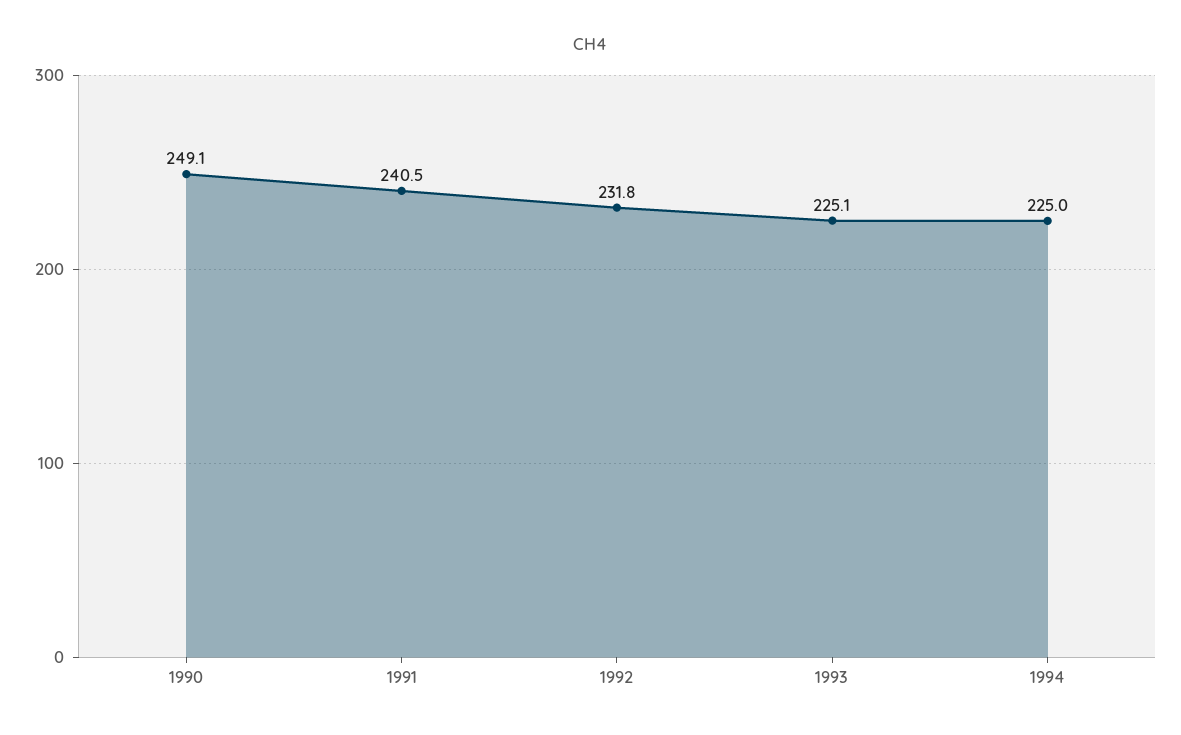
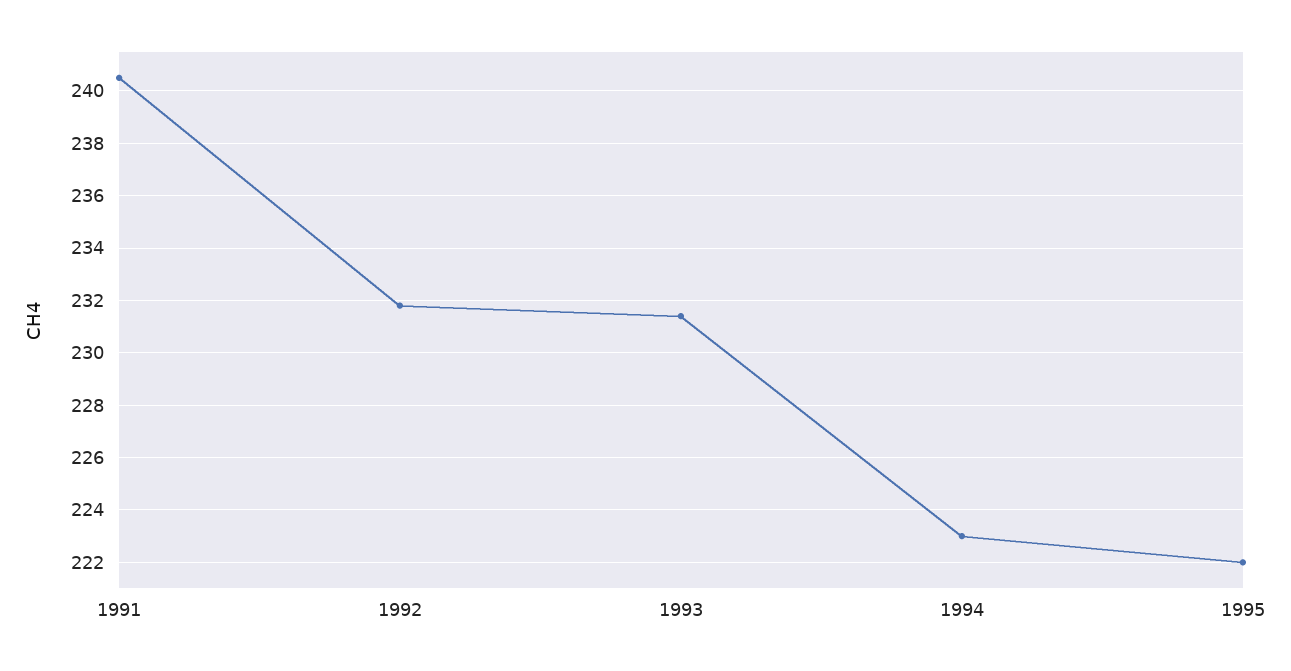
1990: 249.1 -> none
1993: 225.1 -> 231.5
1994: 225 -> 223
1995: none -> 222

